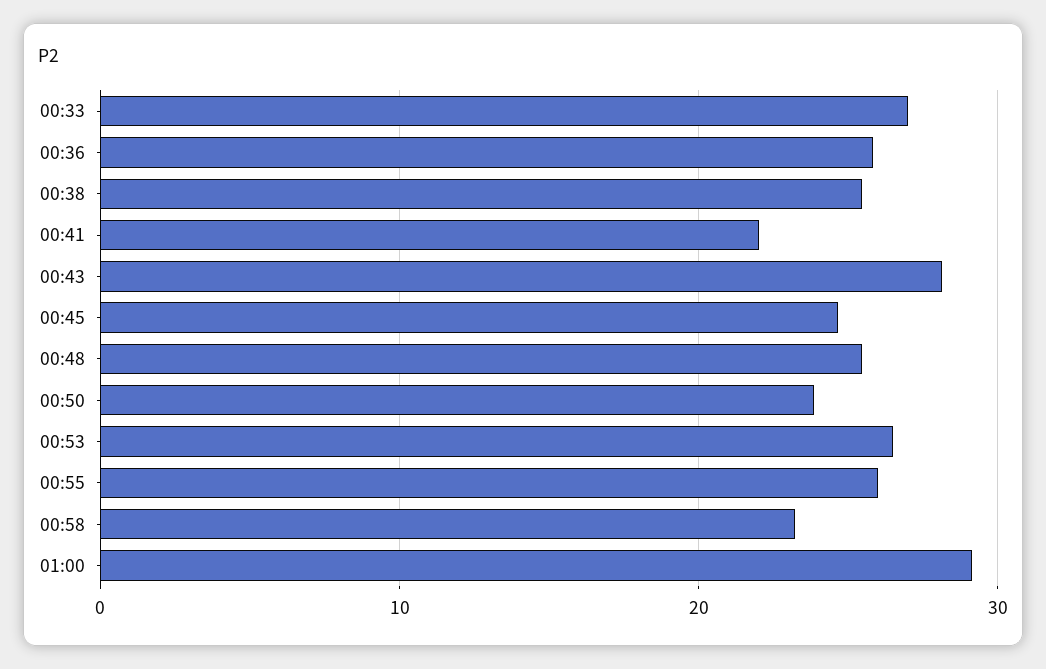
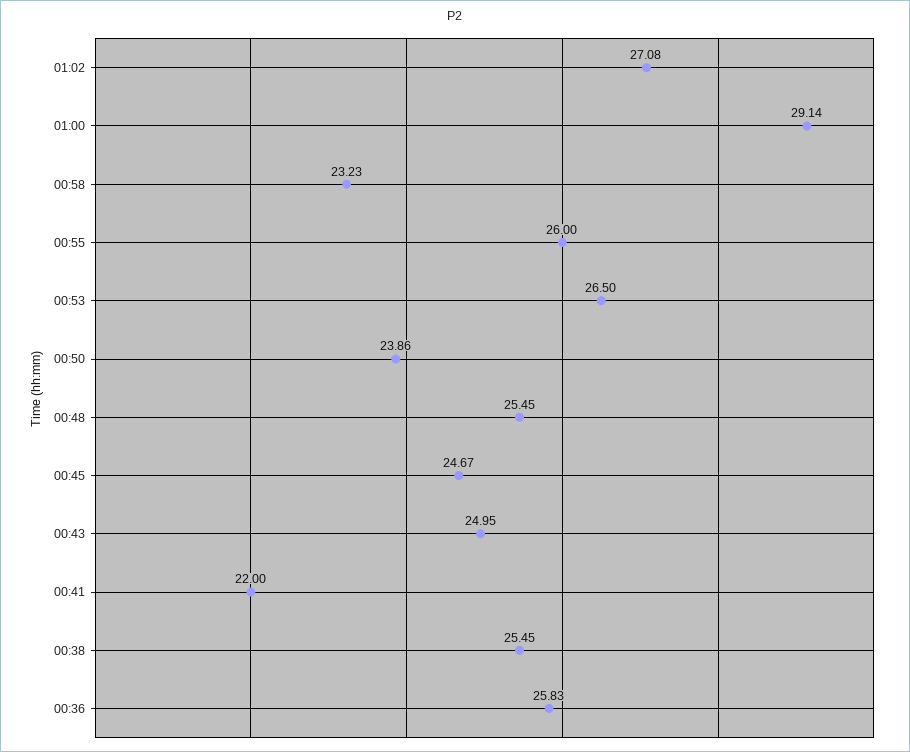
00:33: 27 -> none
00:43: 28 -> 24.95
01:02: none -> 27.08

